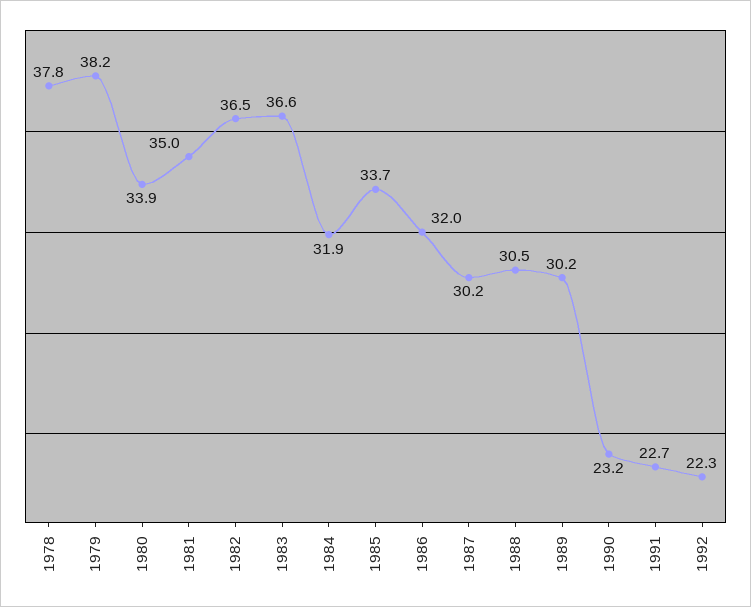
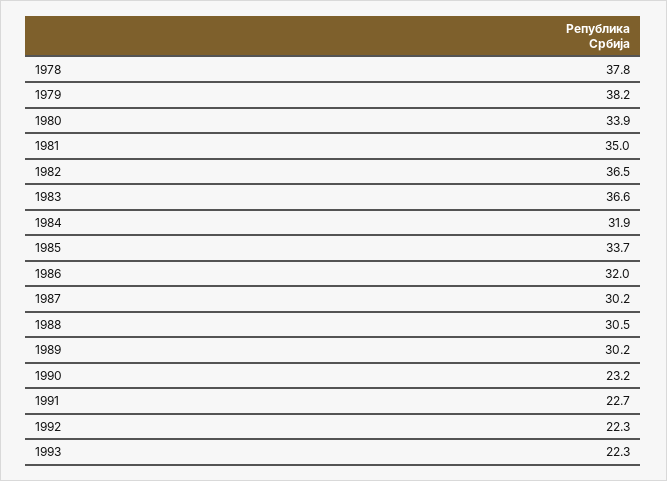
1993: none -> 22.3

